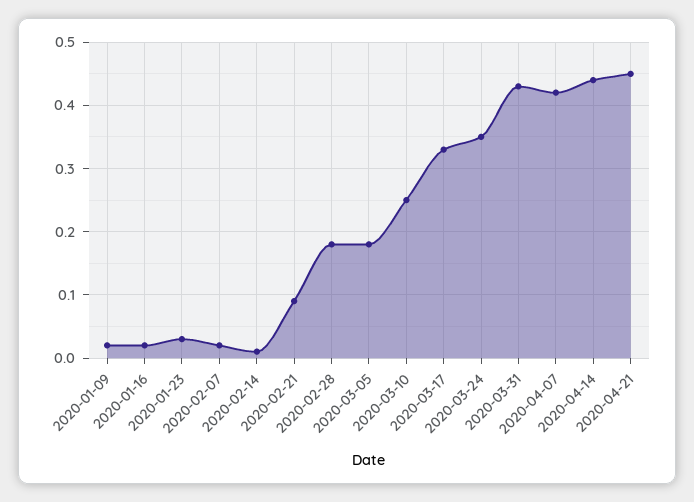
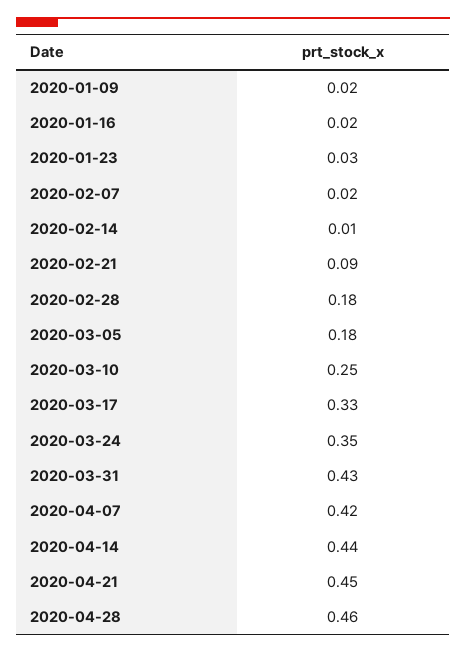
2020-04-28: none -> 0.46

